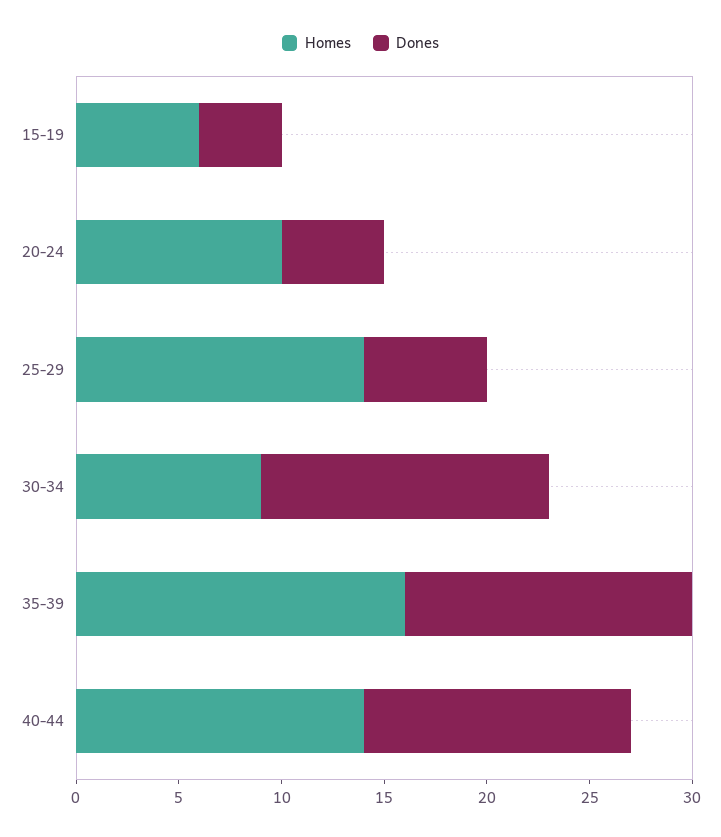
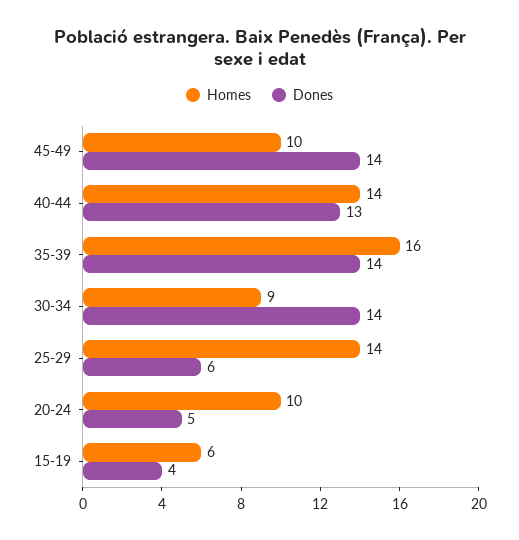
Homes, 45-49: none -> 10
Dones, 45-49: none -> 14

